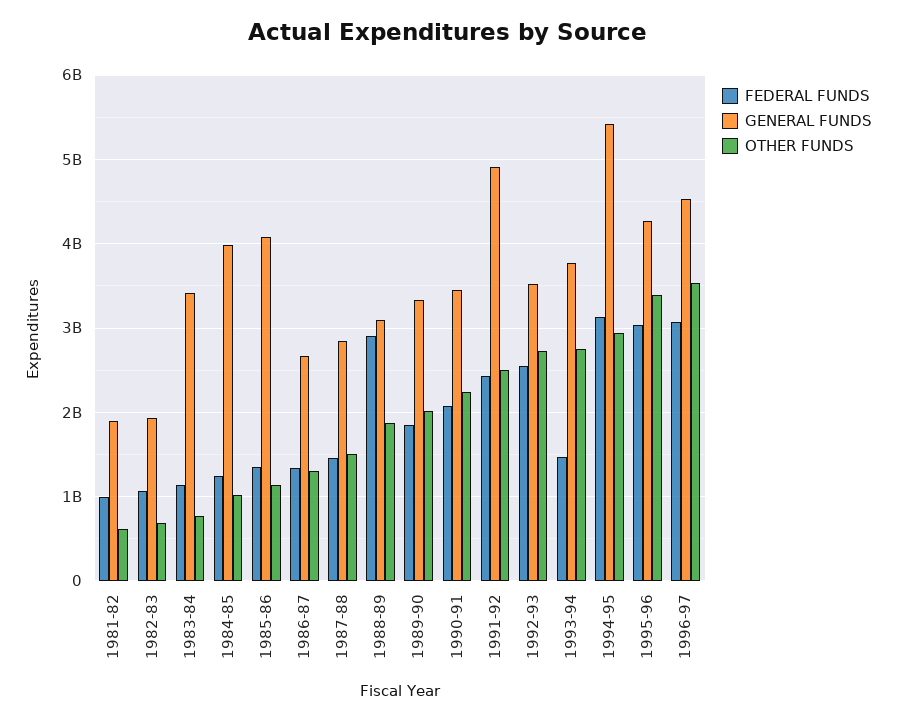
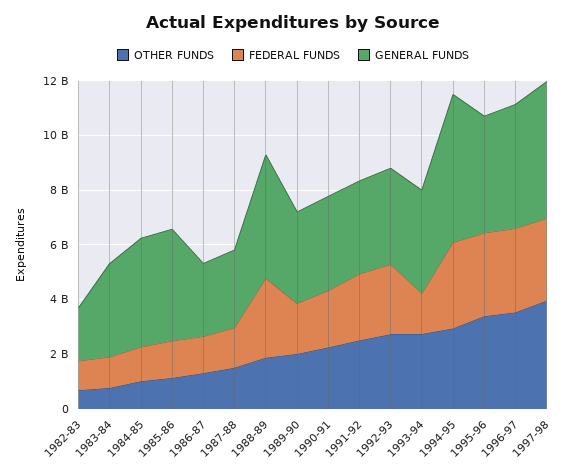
FEDERAL FUNDS, 1981-82: 1000000000 -> none
GENERAL FUNDS, 1981-82: 1900000000 -> none
OTHER FUNDS, 1981-82: 600000000 -> none
GENERAL FUNDS, 1988-89: 3100000000 -> 4500000000
GENERAL FUNDS, 1991-92: 4900000000 -> 3500000000
OTHER FUNDS, 1997-98: none -> 4000000000
FEDERAL FUNDS, 1997-98: none -> 3000000000
GENERAL FUNDS, 1997-98: none -> 5000000000

